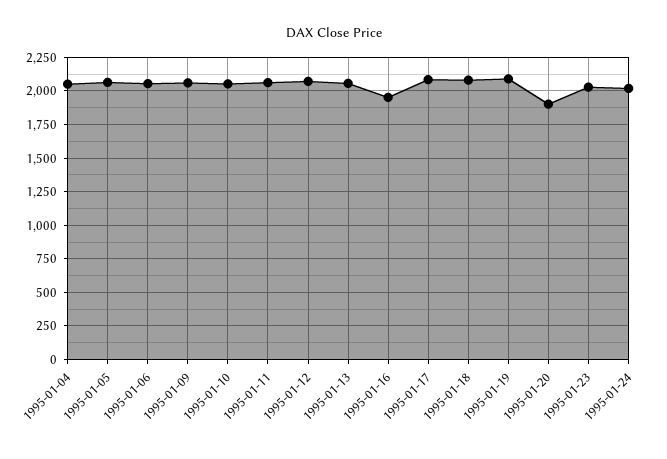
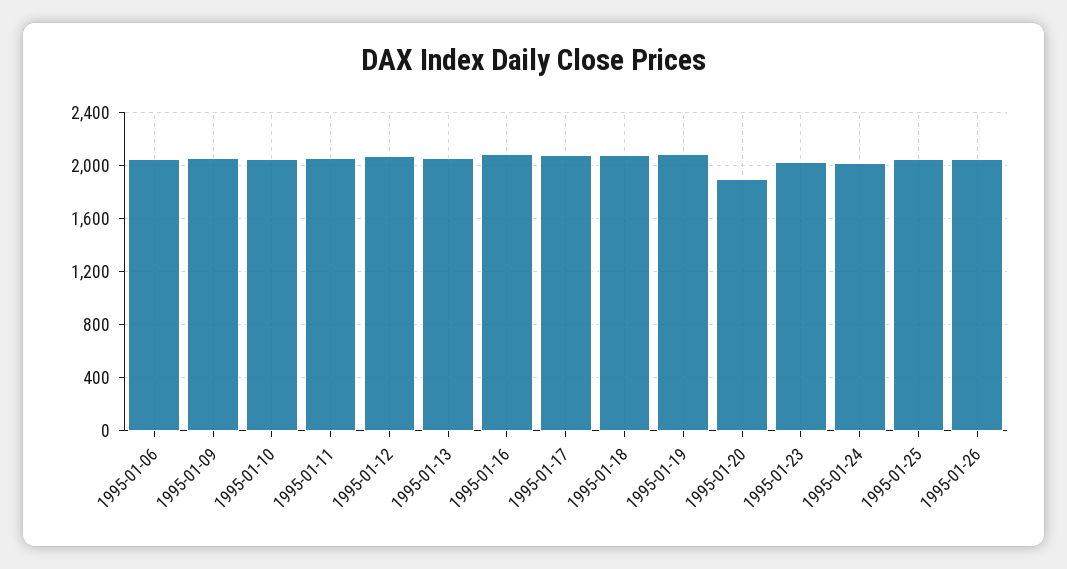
1995-01-04: 2050 -> none
1995-01-05: 2050 -> none
1995-01-16: 1950 -> 2100
1995-01-25: none -> 2050
1995-01-26: none -> 2050

